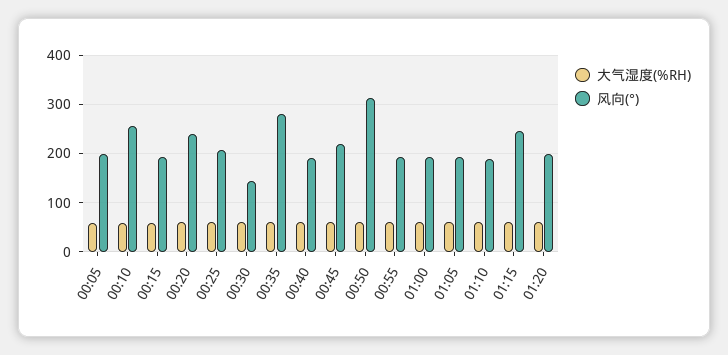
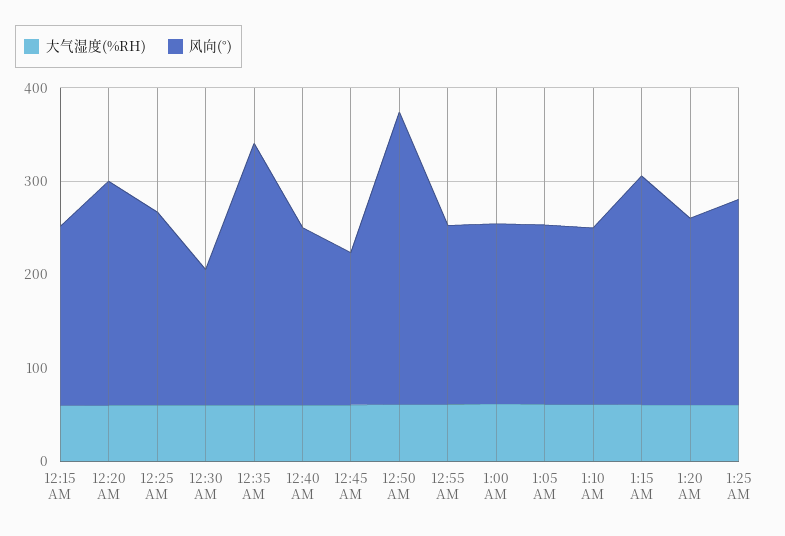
大气湿度(%RH), 00:05: 60 -> none
风向(°), 00:05: 200 -> none
大气湿度(%RH), 00:10: 60 -> none
风向(°), 00:10: 260 -> none
风向(°), 00:45: 220 -> 160
大气湿度(%RH), 1:25 AM: none -> 60
风向(°), 1:25 AM: none -> 220

